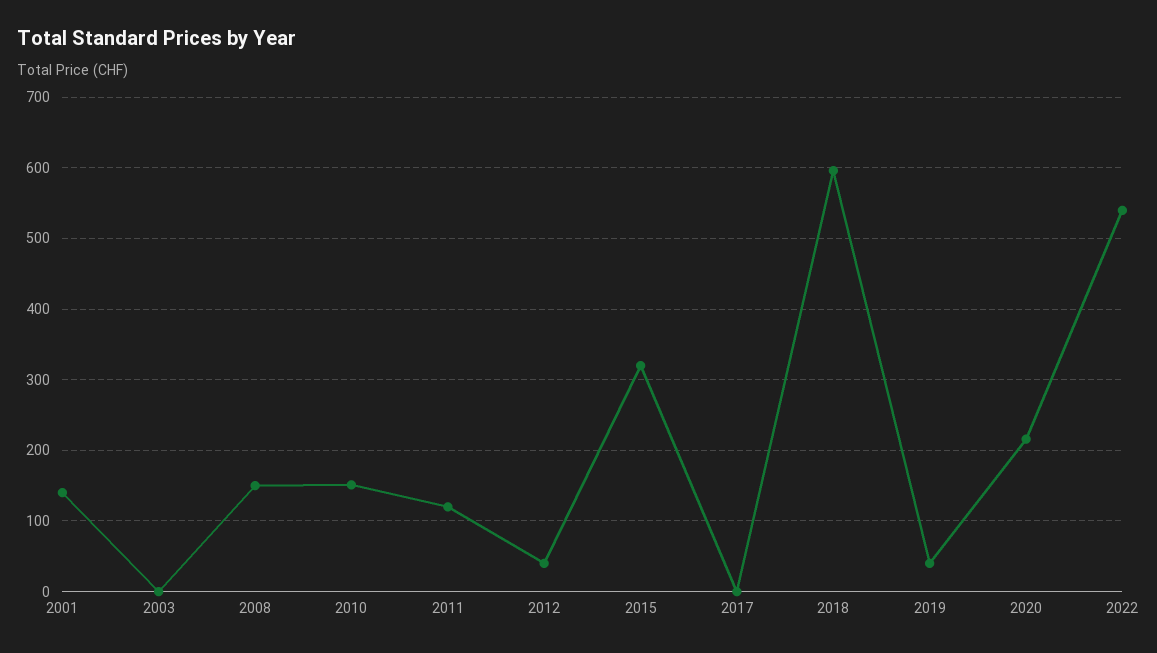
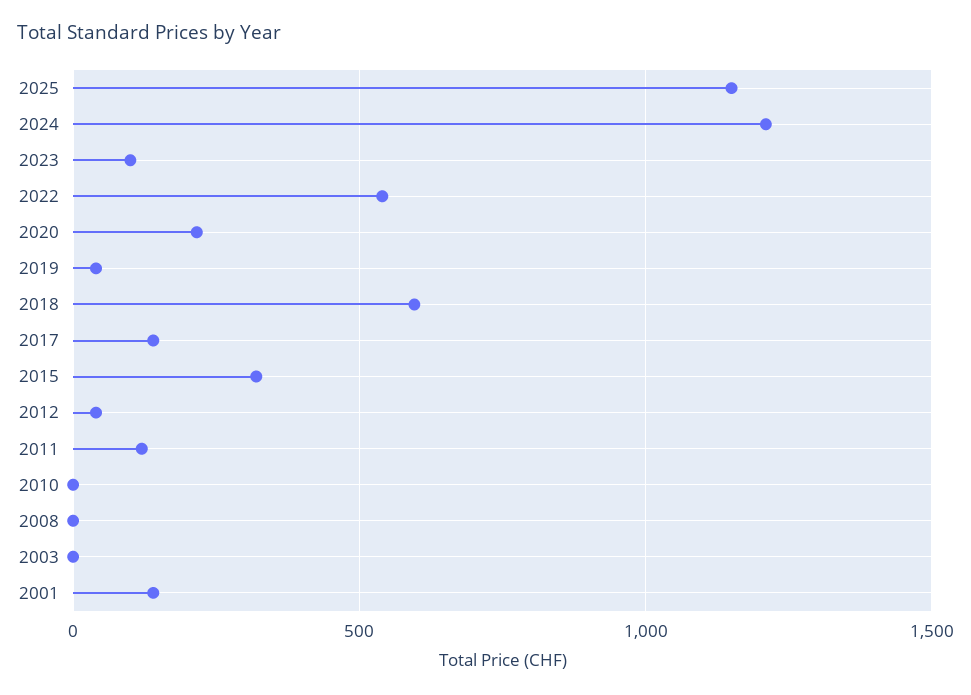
2008: 150 -> 0
2010: 150 -> 0
2017: 0 -> 150
2025: none -> 1150
2024: none -> 1200
2023: none -> 100

